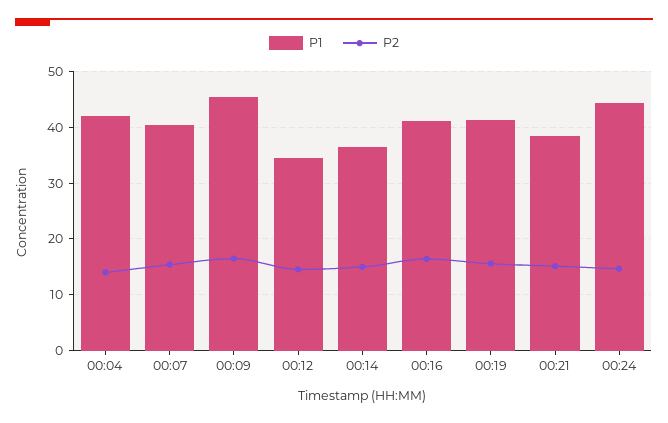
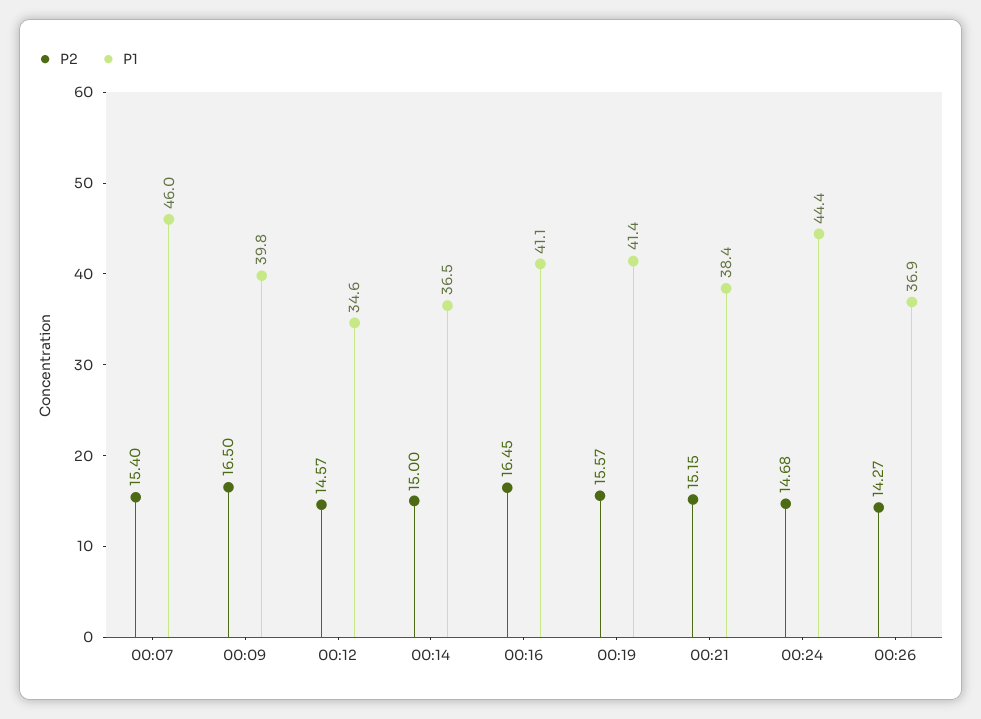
P1, 00:04: 42 -> none
P2, 00:04: 14 -> none
P1, 00:07: 40 -> 46
P1, 00:09: 46 -> 39.8
P2, 00:26: none -> 14.27
P1, 00:26: none -> 36.9

